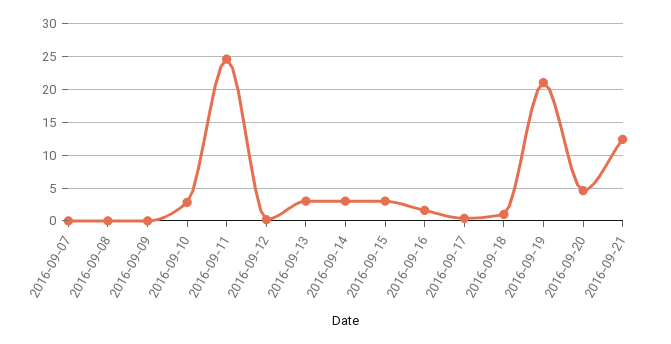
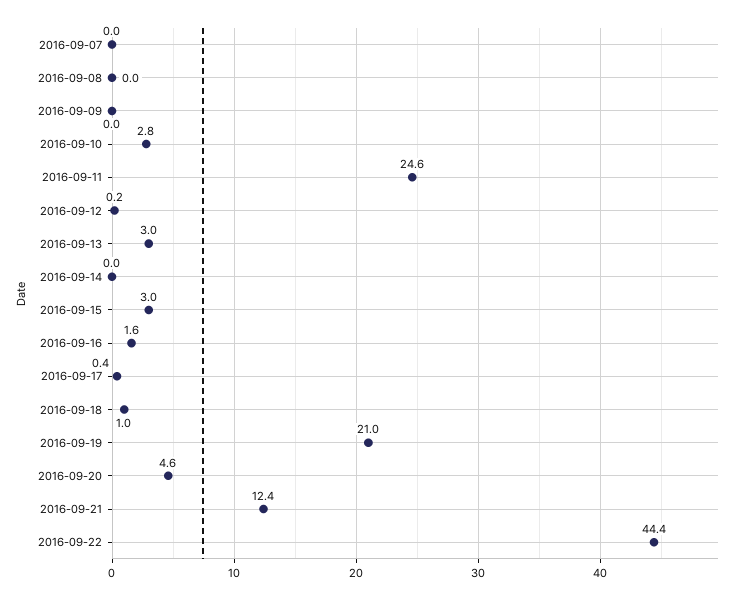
2016-09-14: 3 -> 0
2016-09-22: none -> 44.4

